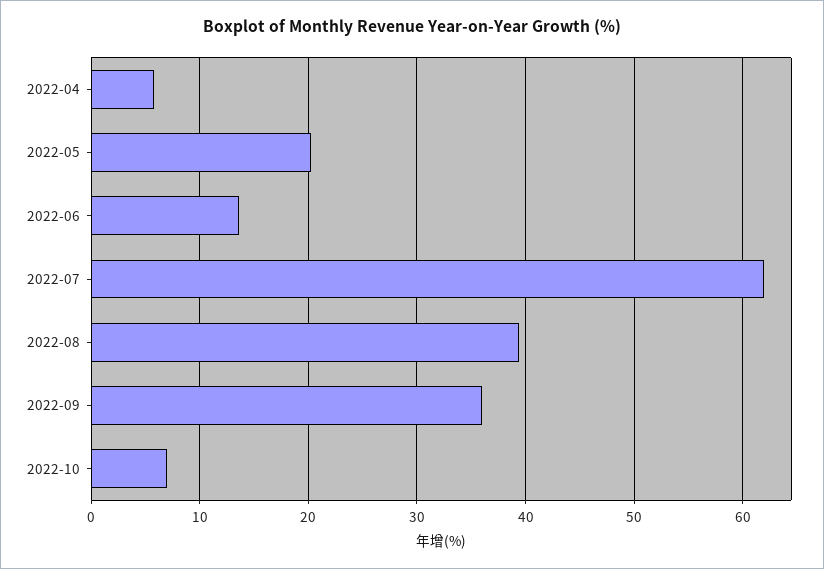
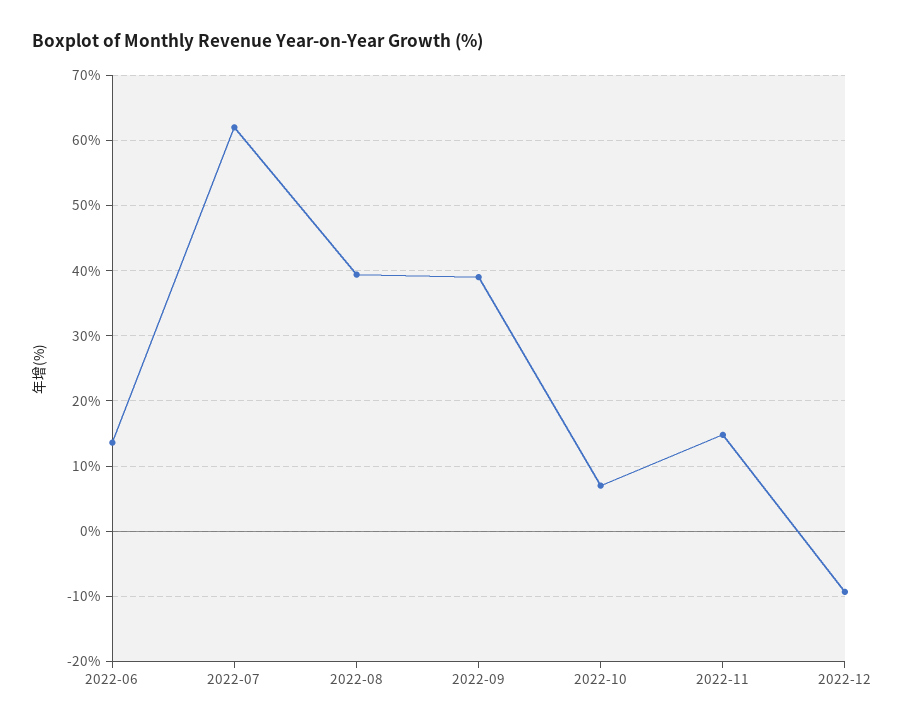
2022-04: 6 -> none
2022-05: 20 -> none
2022-09: 36 -> 39
2022-11: none -> 15
2022-12: none -> -9

